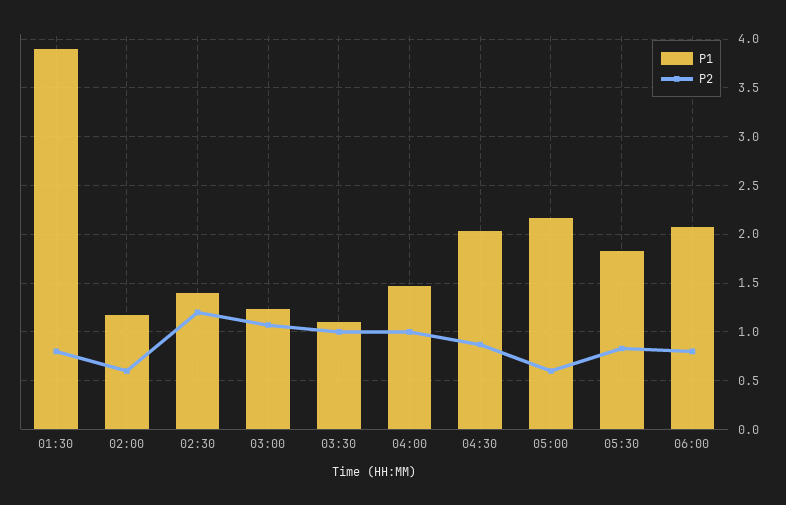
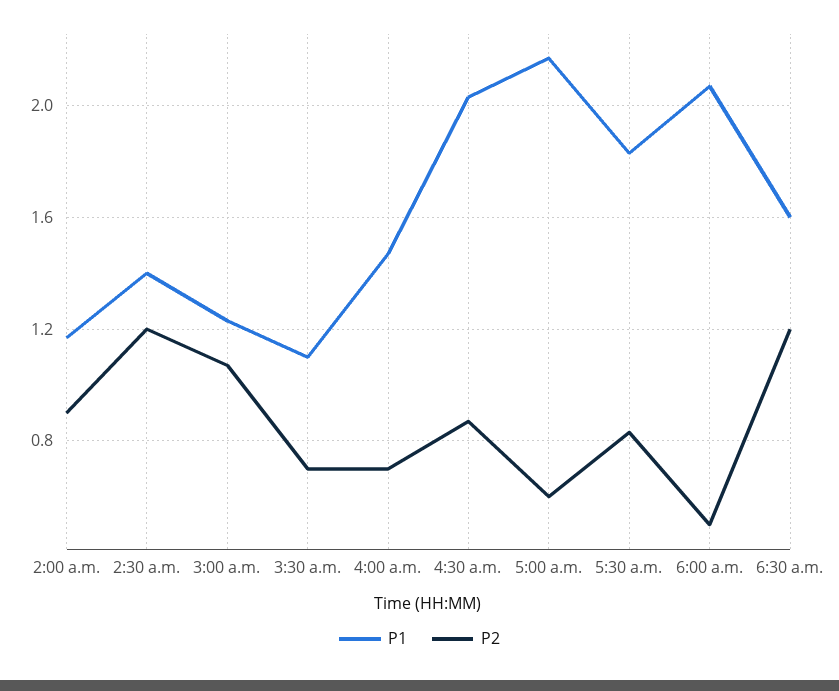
P1, 01:30: 3.9 -> none
P2, 01:30: 0.8 -> none
P2, 02:00: 0.6 -> 0.9
P2, 03:30: 1 -> 0.7
P2, 04:00: 1 -> 0.7
P2, 06:00: 0.8 -> 0.5
P1, 6:30 a.m.: none -> 1.6
P2, 6:30 a.m.: none -> 1.2

